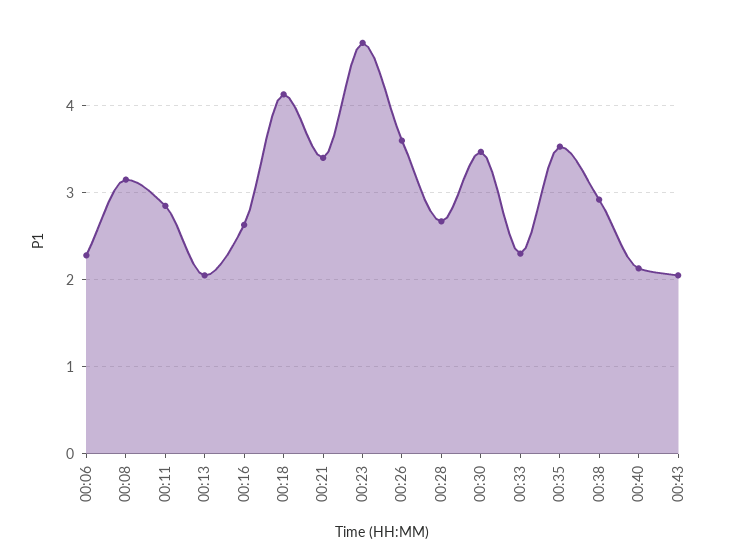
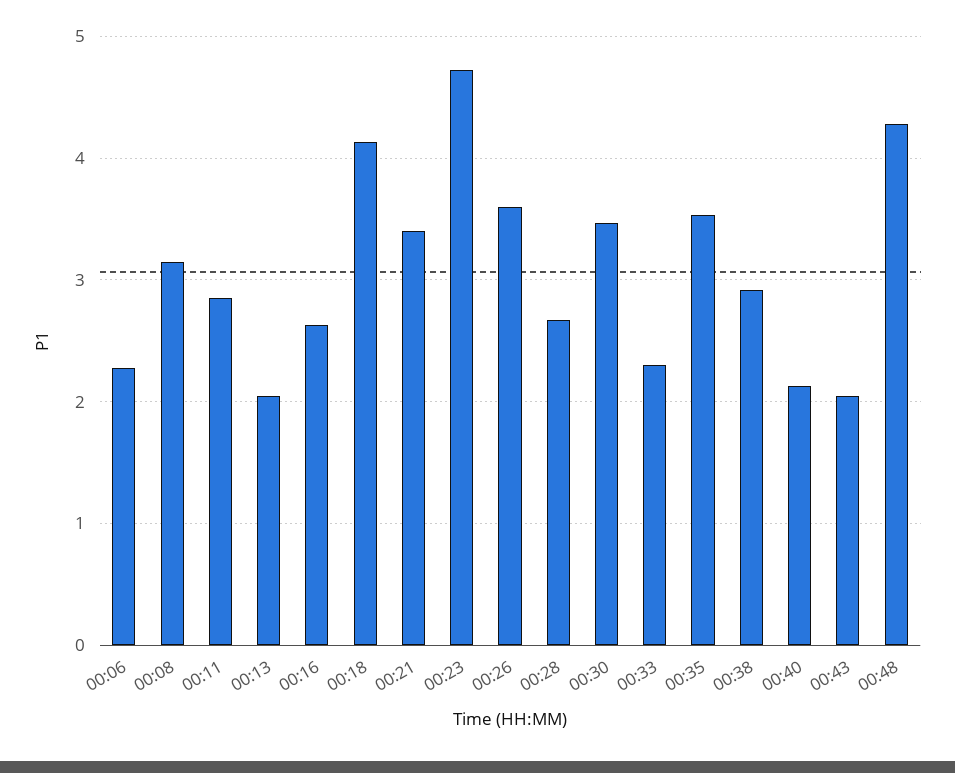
00:48: none -> 4.3

